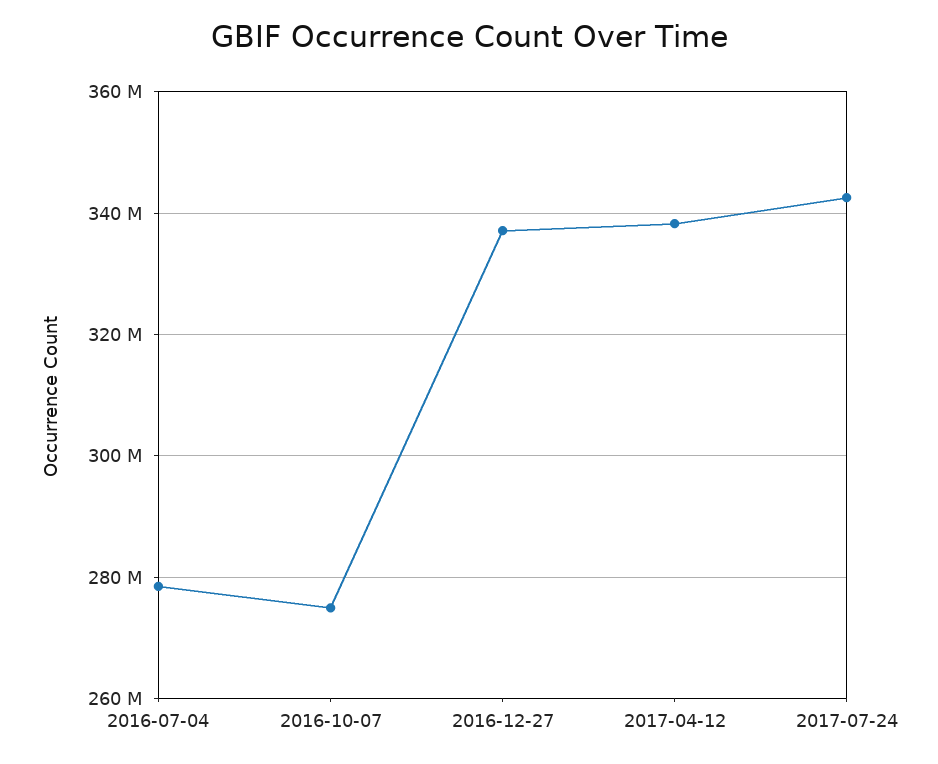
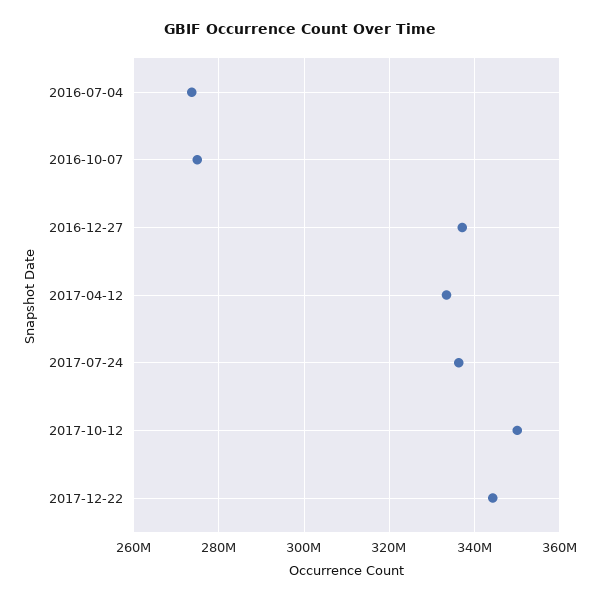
2016-07-04: 278000000 -> 274000000
2017-04-12: 338000000 -> 334000000
2017-07-24: 342000000 -> 336000000
2017-10-12: none -> 350000000
2017-12-22: none -> 344000000

